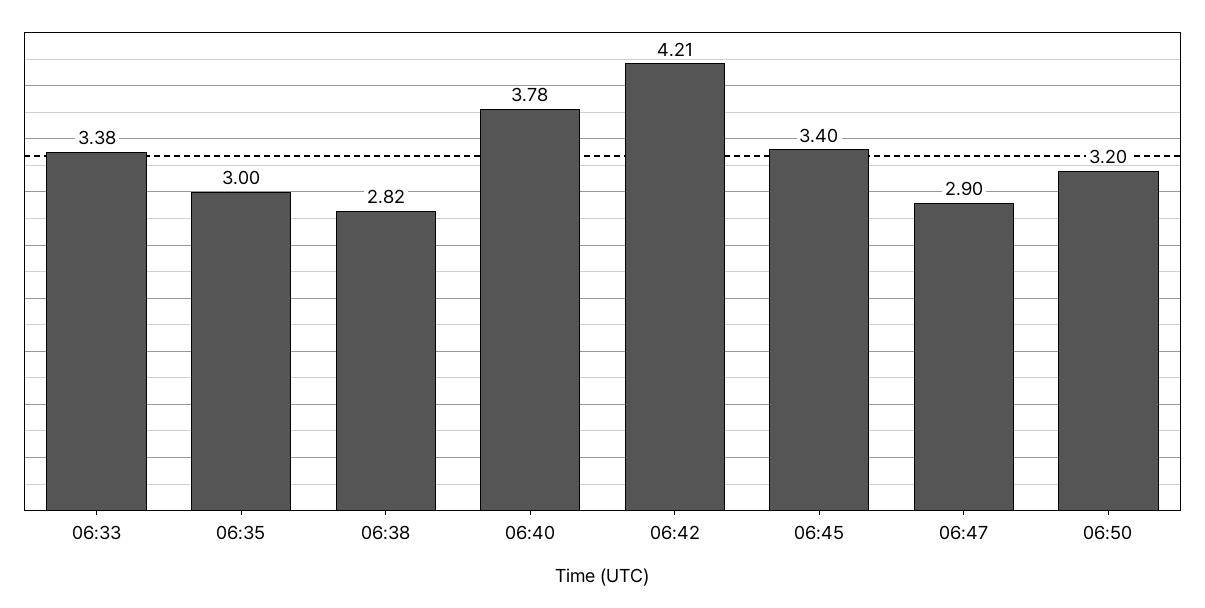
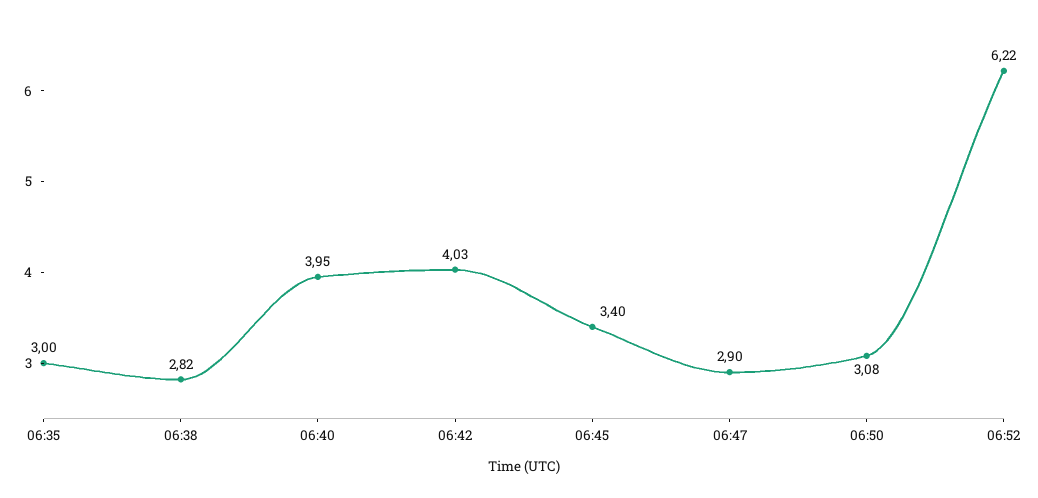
06:33: 3.38 -> none
06:40: 3.78 -> 3.95
06:42: 4.21 -> 4.03
06:50: 3.2 -> 3.08
06:52: none -> 6.22

